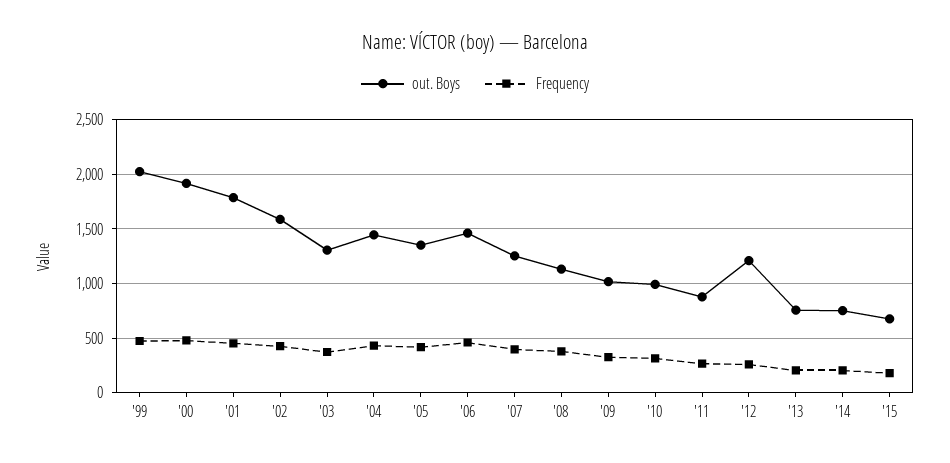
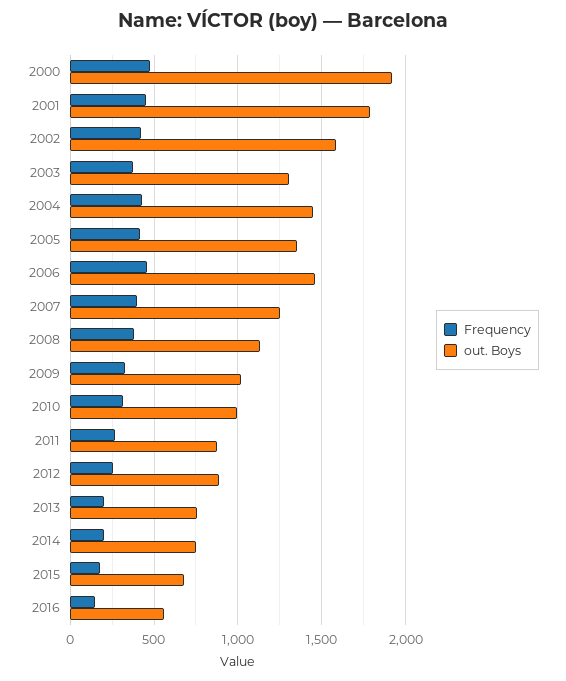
out. Boys, '99: 2000 -> none
Frequency, '99: 500 -> none
out. Boys, '12: 1200 -> 900
Frequency, 2016: none -> 150
out. Boys, 2016: none -> 550

